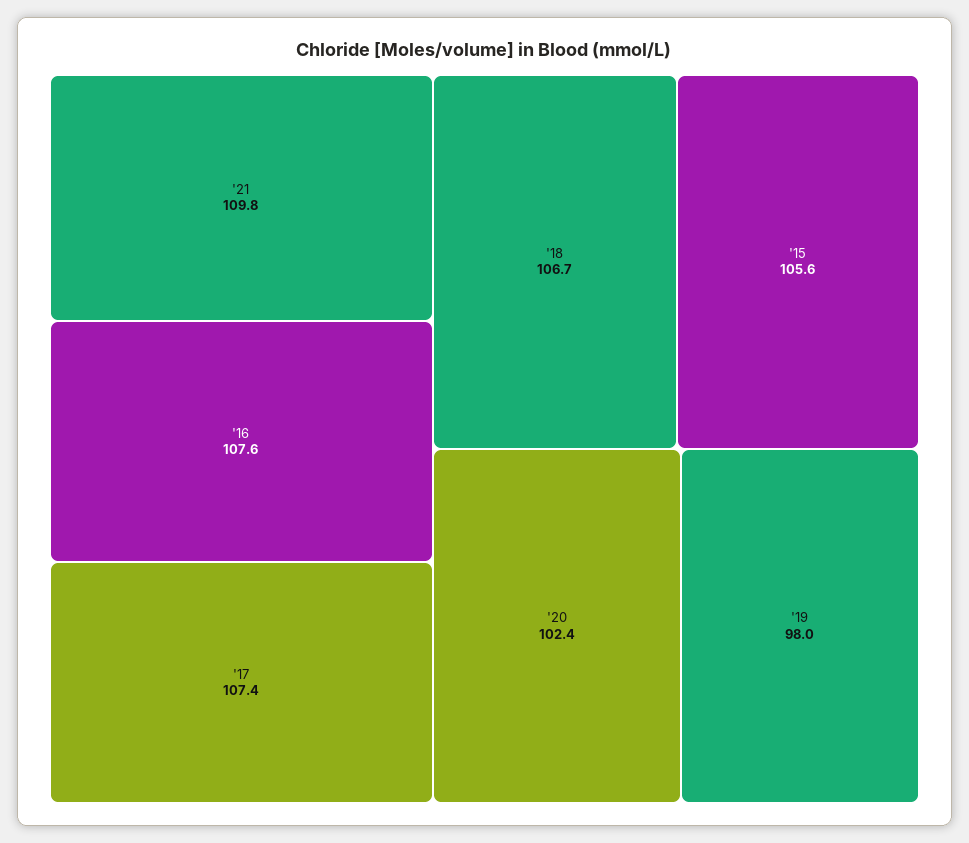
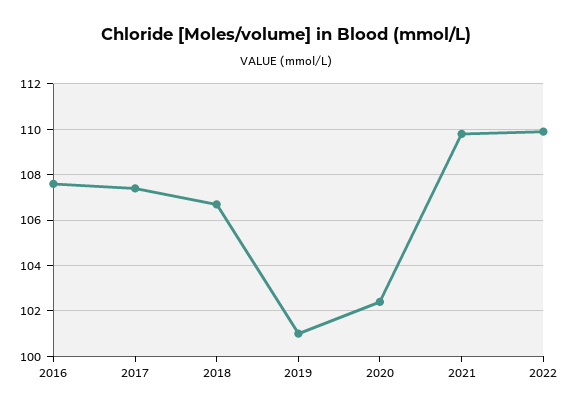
'15: 105.6 -> none
'19: 98 -> 101
2022: none -> 110

